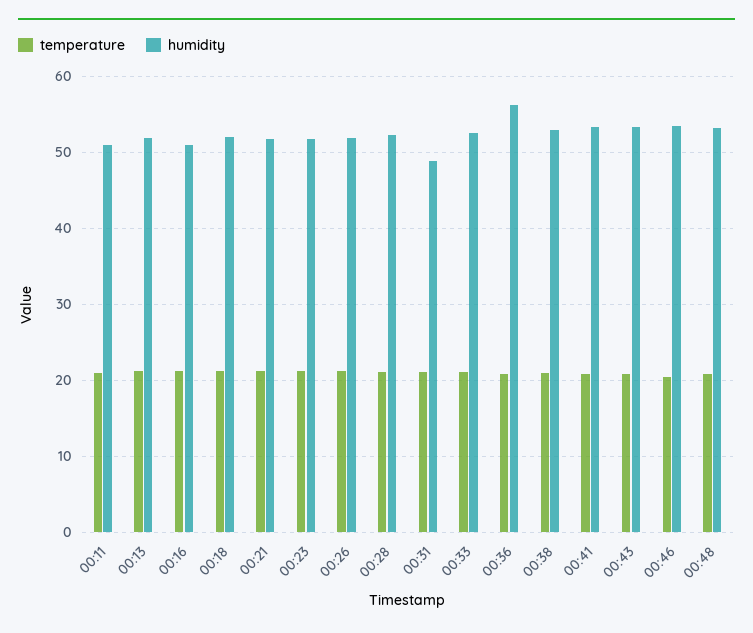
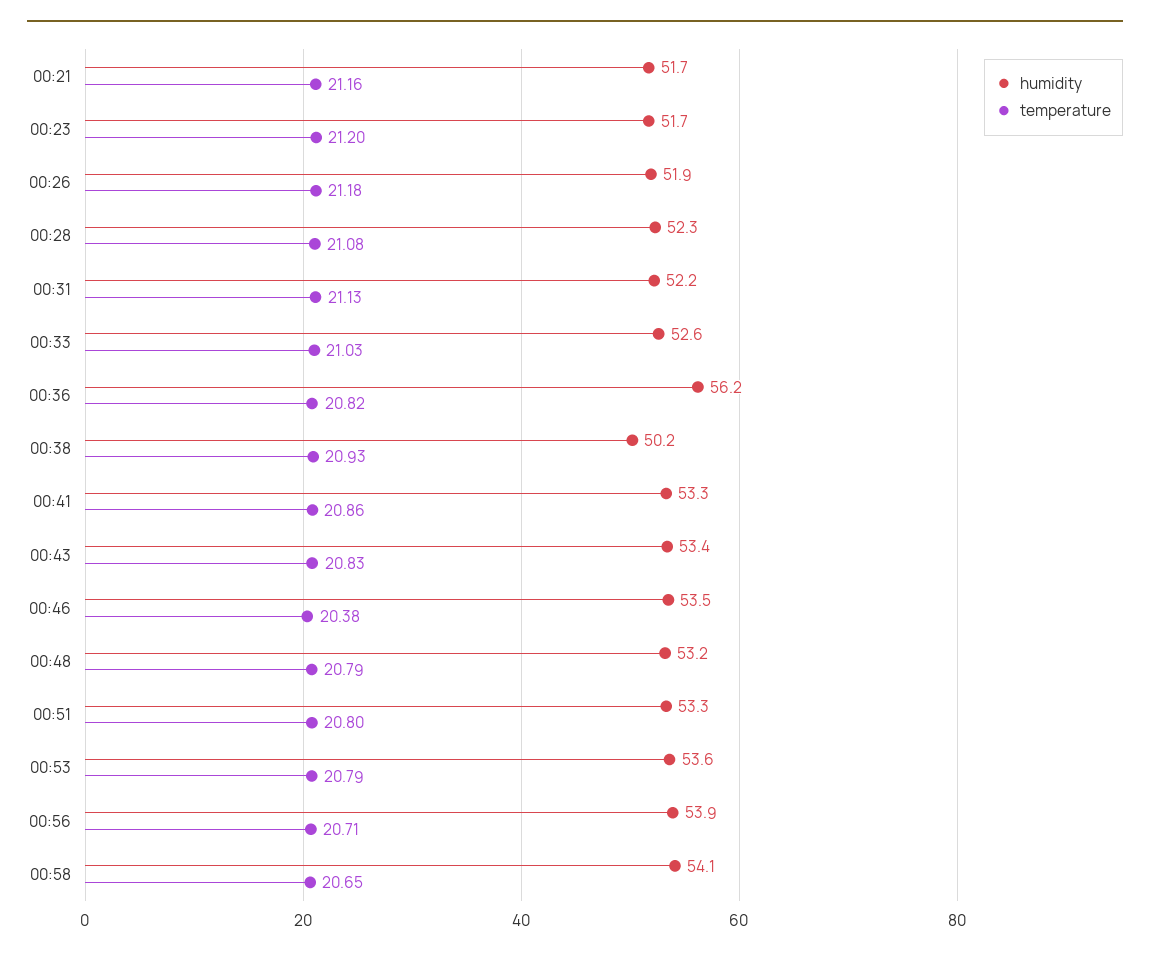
temperature, 00:11: 21 -> none
humidity, 00:11: 51 -> none
temperature, 00:13: 21 -> none
humidity, 00:13: 52 -> none
temperature, 00:16: 21 -> none
humidity, 00:16: 51 -> none
temperature, 00:18: 21 -> none
humidity, 00:18: 52 -> none
humidity, 00:31: 49 -> 52.2
humidity, 00:38: 53 -> 50.2
humidity, 00:51: none -> 53.3
temperature, 00:51: none -> 20.8
humidity, 00:53: none -> 53.6
temperature, 00:53: none -> 20.79
humidity, 00:56: none -> 53.9
temperature, 00:56: none -> 20.71
humidity, 00:58: none -> 54.1
temperature, 00:58: none -> 20.65

